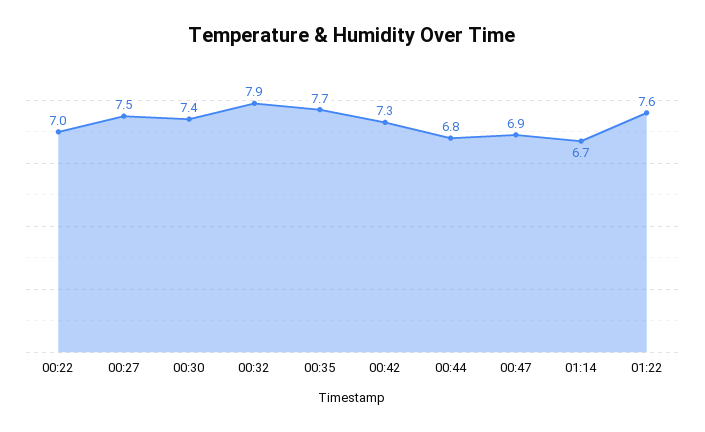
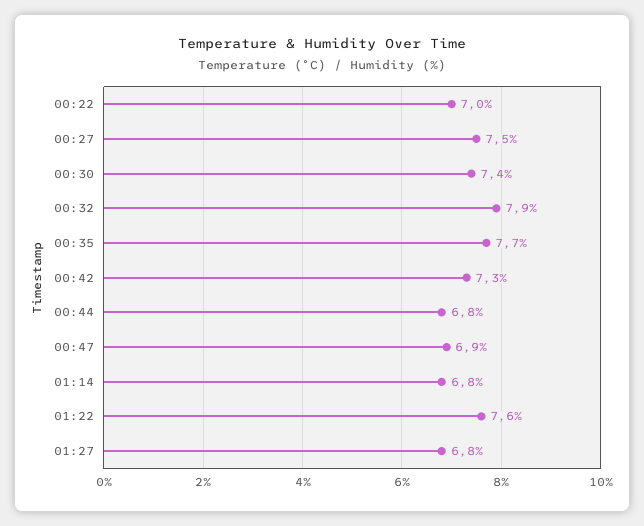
01:14: 6.7 -> 6.8
01:27: none -> 6.8

